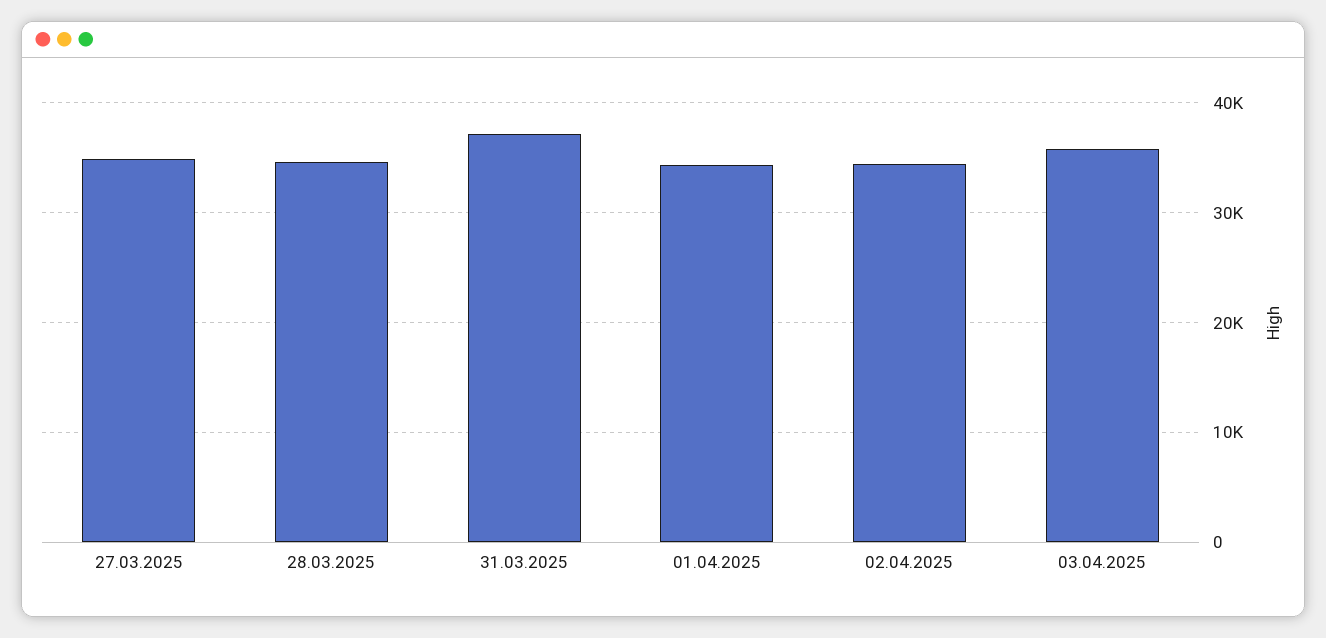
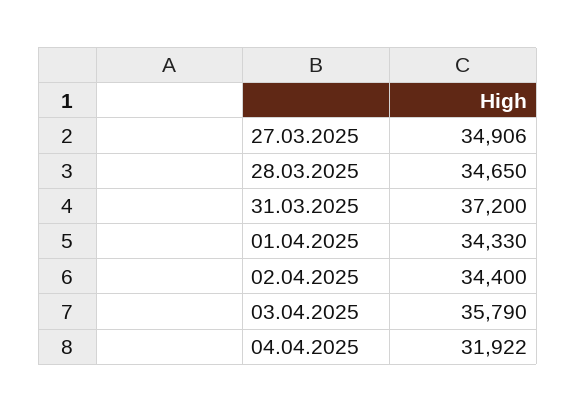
04.04.2025: none -> 31922

